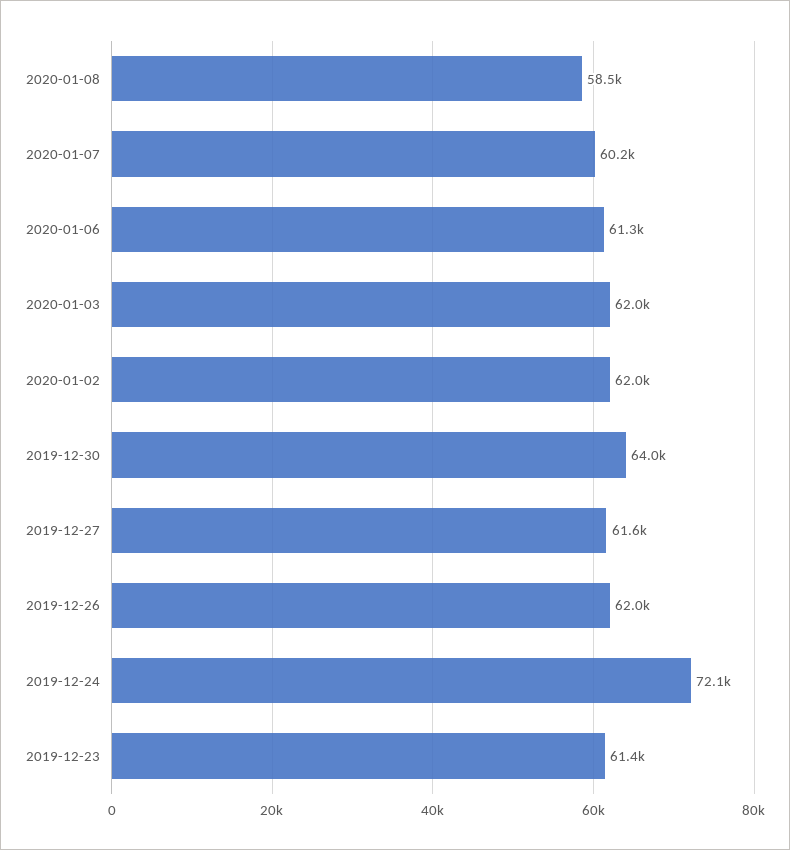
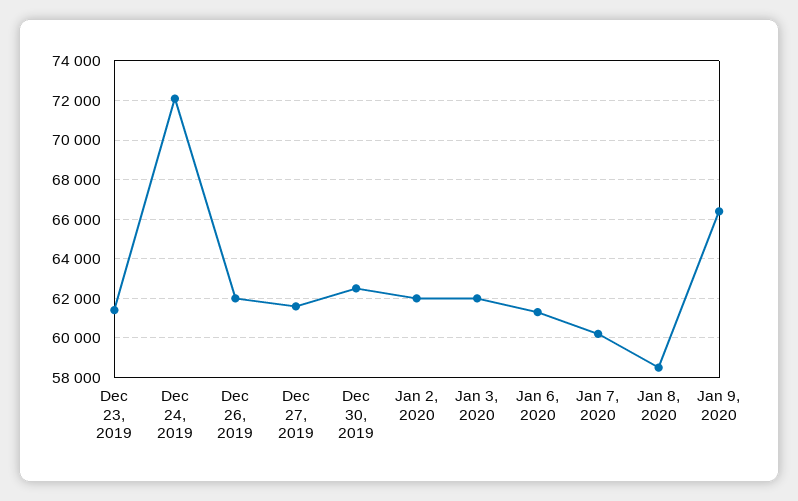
2019-12-30: 64000 -> 62500
Jan 9, 2020: none -> 66500

